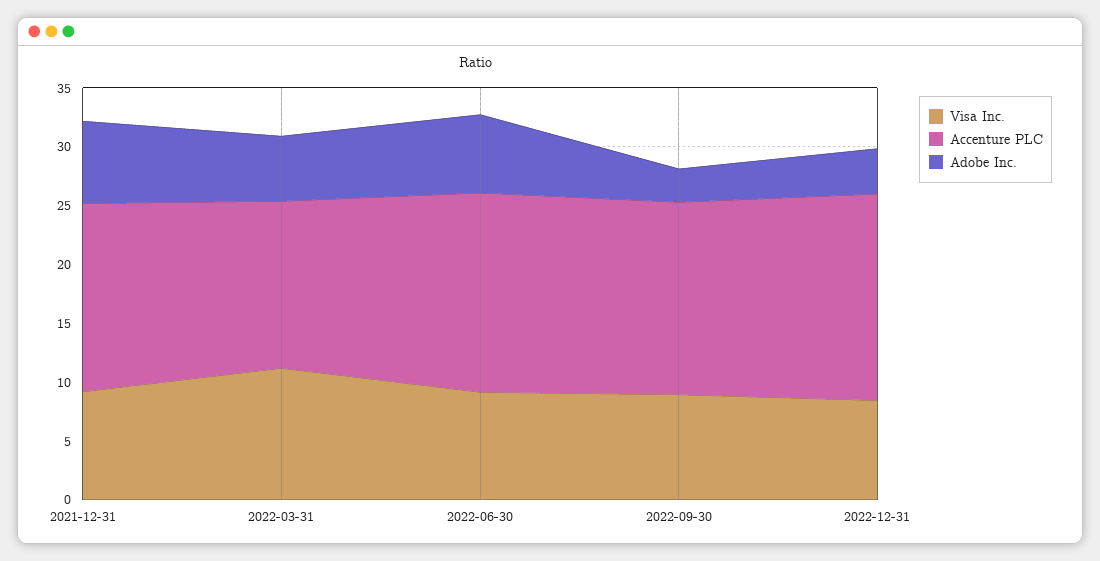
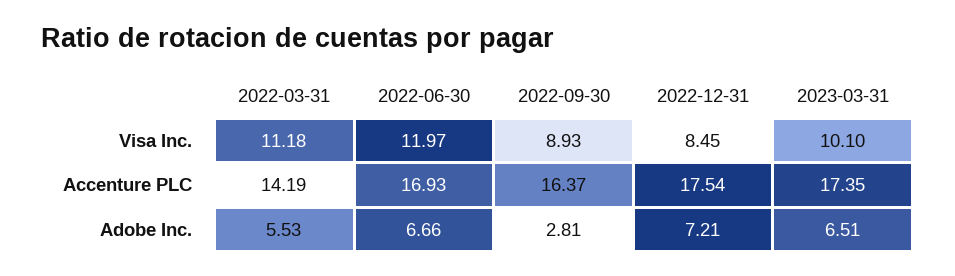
Visa Inc., 2021-12-31: 9 -> none
Accenture PLC, 2021-12-31: 16 -> none
Adobe Inc., 2021-12-31: 7 -> none
Visa Inc., 2022-06-30: 9 -> 11.97
Adobe Inc., 2022-12-31: 4 -> 7.21
Visa Inc., 2023-03-31: none -> 10.1
Accenture PLC, 2023-03-31: none -> 17.35
Adobe Inc., 2023-03-31: none -> 6.51

